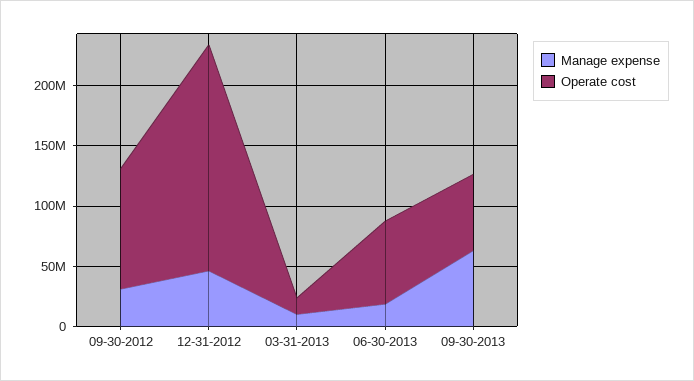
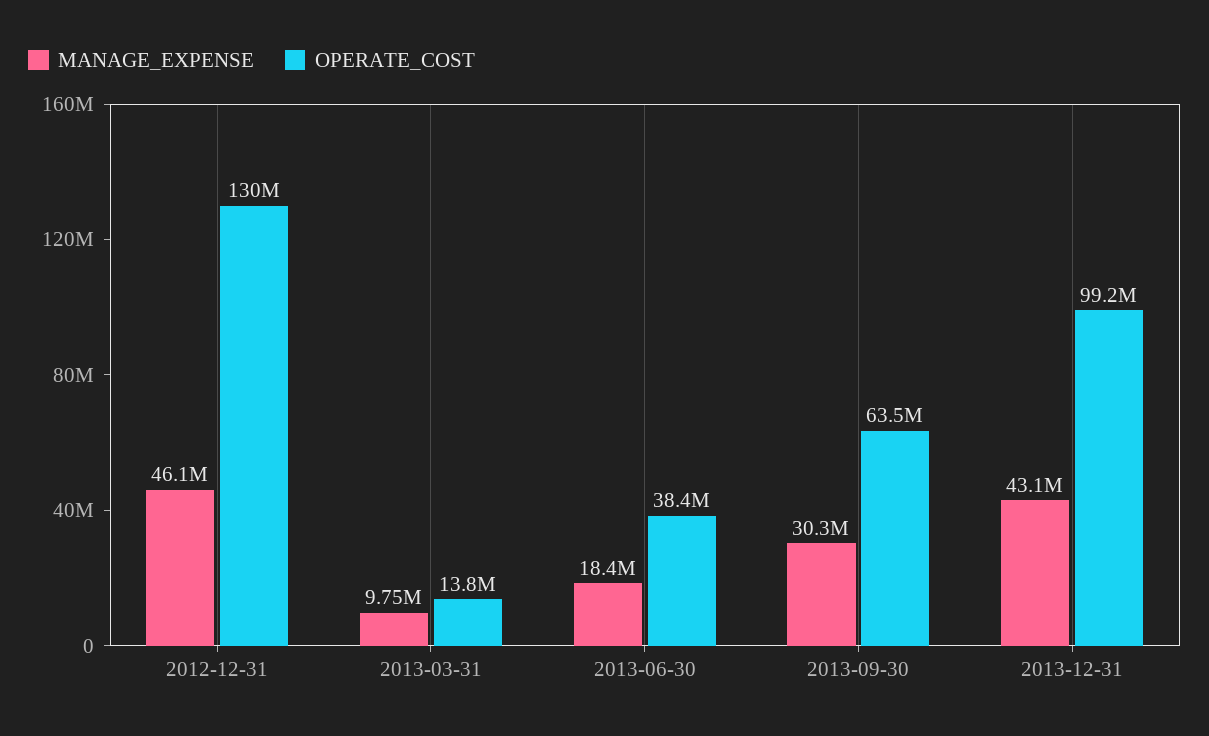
Manage expense, 09-30-2012: 30000000 -> none
Operate cost, 09-30-2012: 100000000 -> none
Operate cost, 12-31-2012: 190000000 -> 130000000
Operate cost, 06-30-2013: 70000000 -> 38400000
Manage expense, 09-30-2013: 60000000 -> 30300000
Manage expense, 2013-12-31: none -> 43100000
Operate cost, 2013-12-31: none -> 99200000

